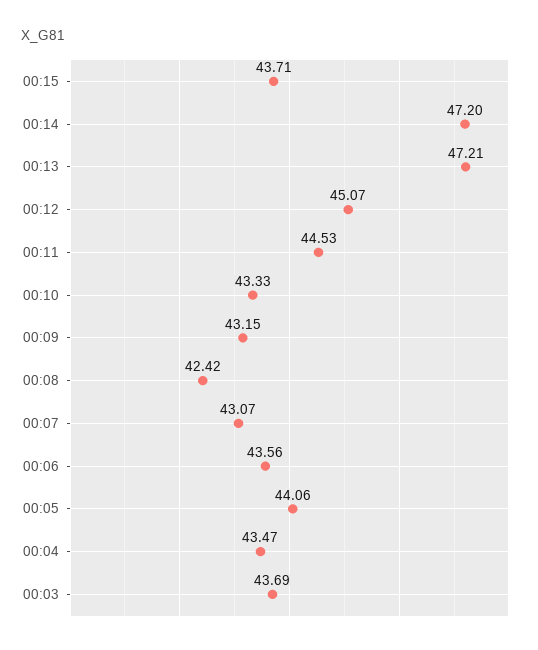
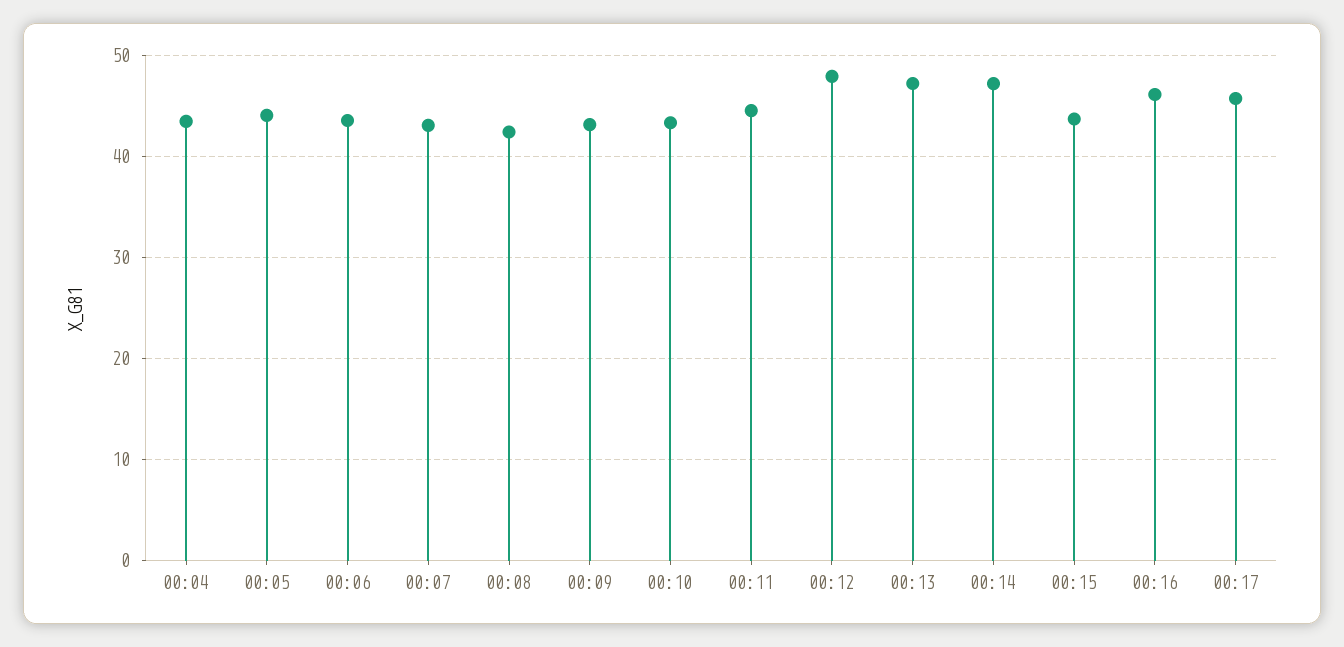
00:12: 45.07 -> 48
00:03: 43.69 -> none
00:16: none -> 46
00:17: none -> 46

